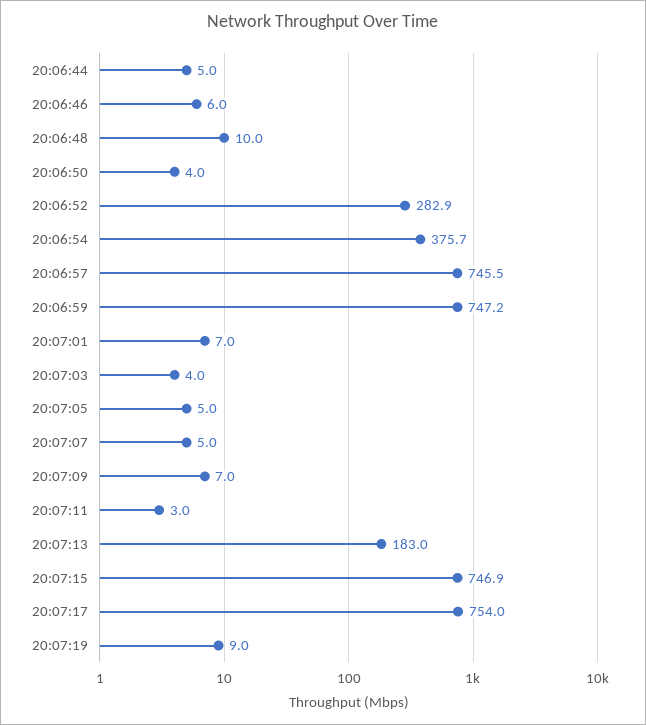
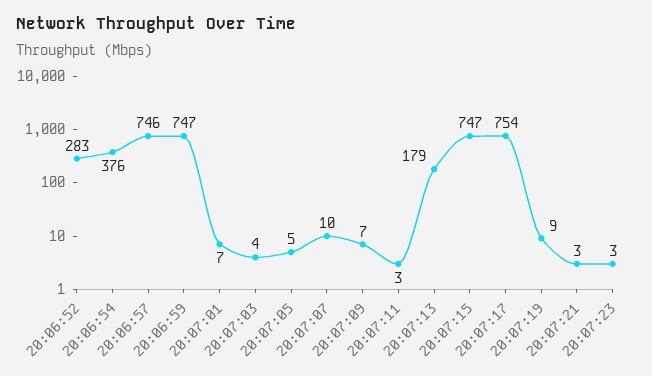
20:06:44: 5 -> none
20:06:46: 6 -> none
20:06:48: 10 -> none
20:06:50: 4 -> none
20:07:07: 5 -> 10
20:07:13: 183 -> 179
20:07:21: none -> 3
20:07:23: none -> 3

